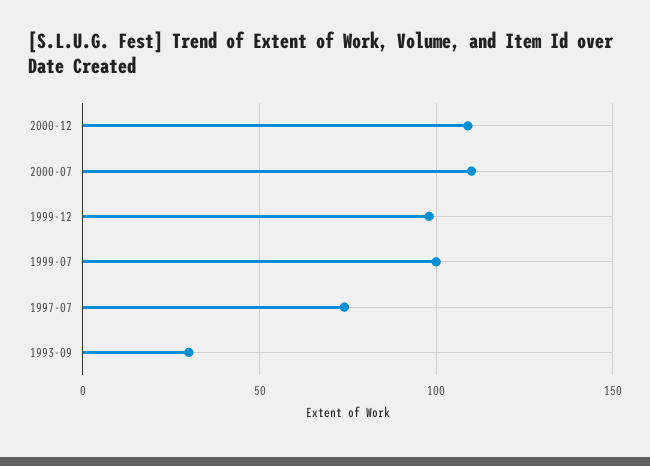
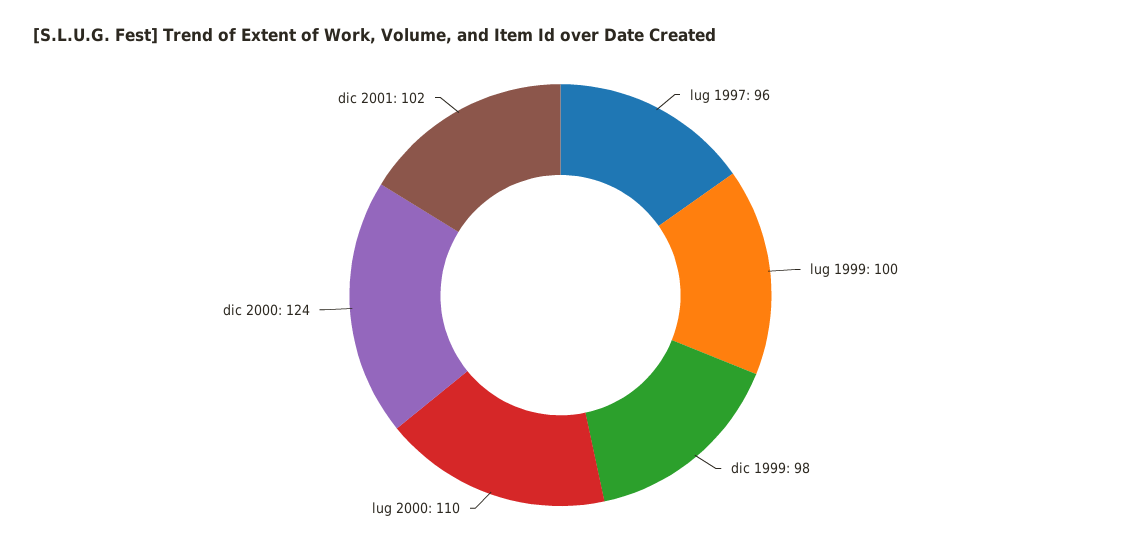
2000-12: 110 -> 124
1997-07: 75 -> 96
1993-09: 30 -> none
dic 2001: none -> 102

